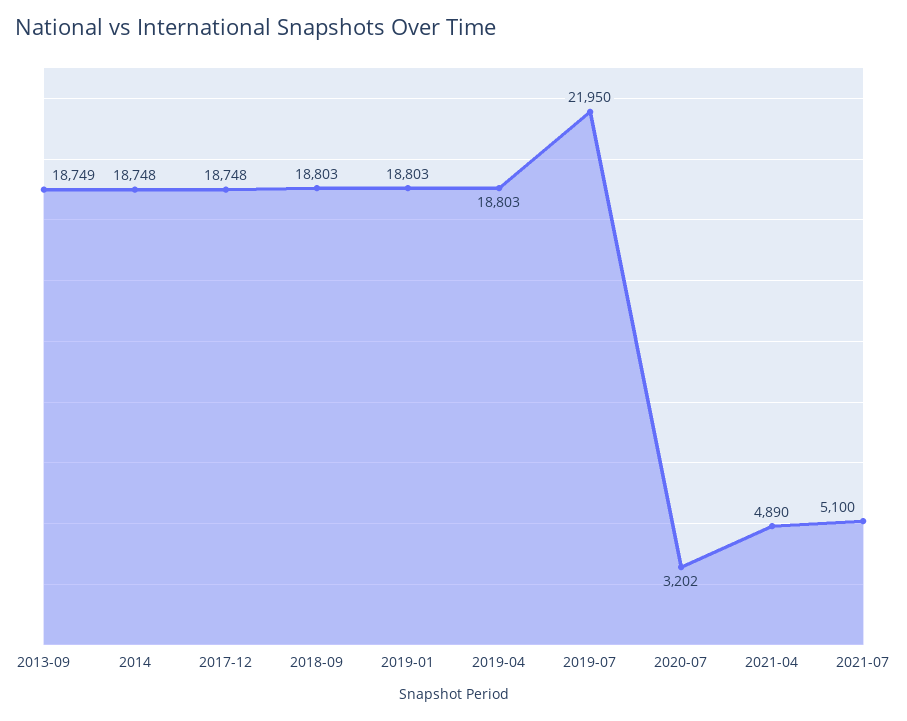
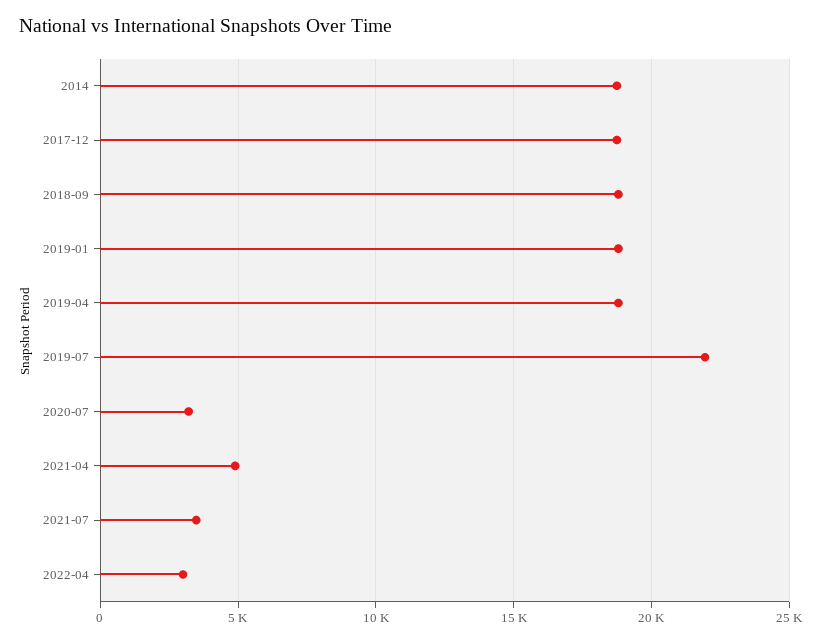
2013-09: 18749 -> none
2021-07: 5100 -> 3500
2022-04: none -> 3000

